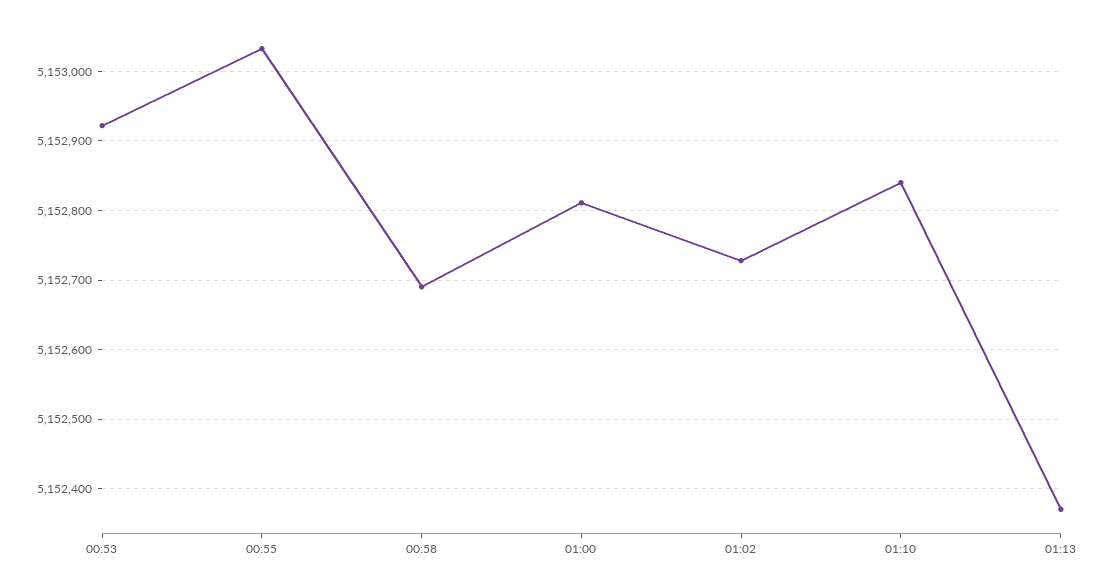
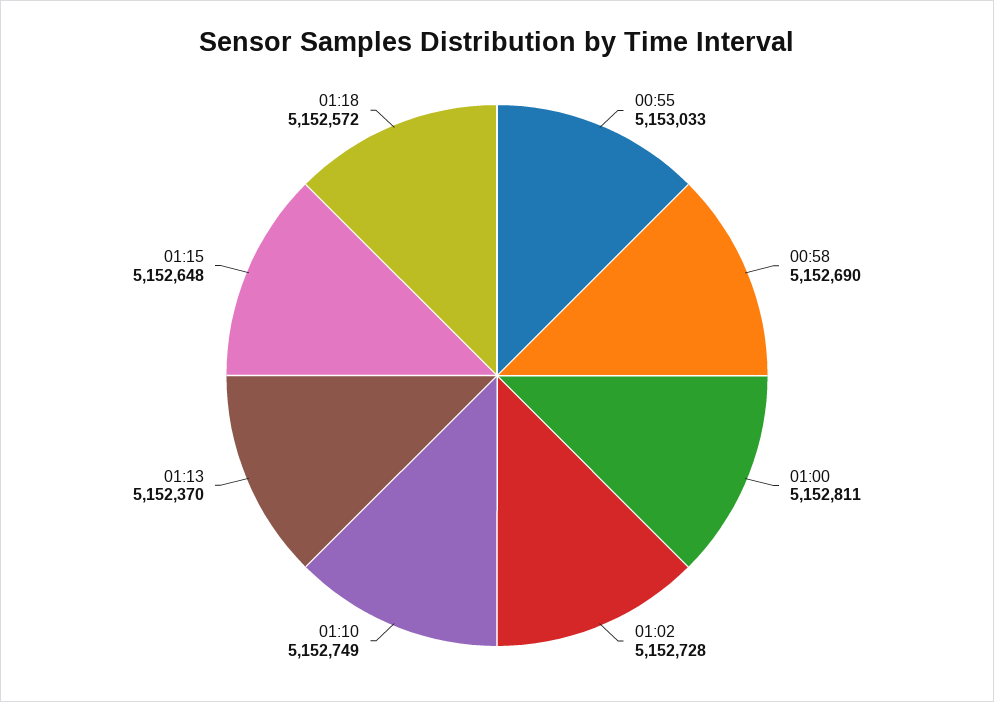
00:53: 5152920 -> none
01:10: 5152840 -> 5152749
01:15: none -> 5152648
01:18: none -> 5152572

